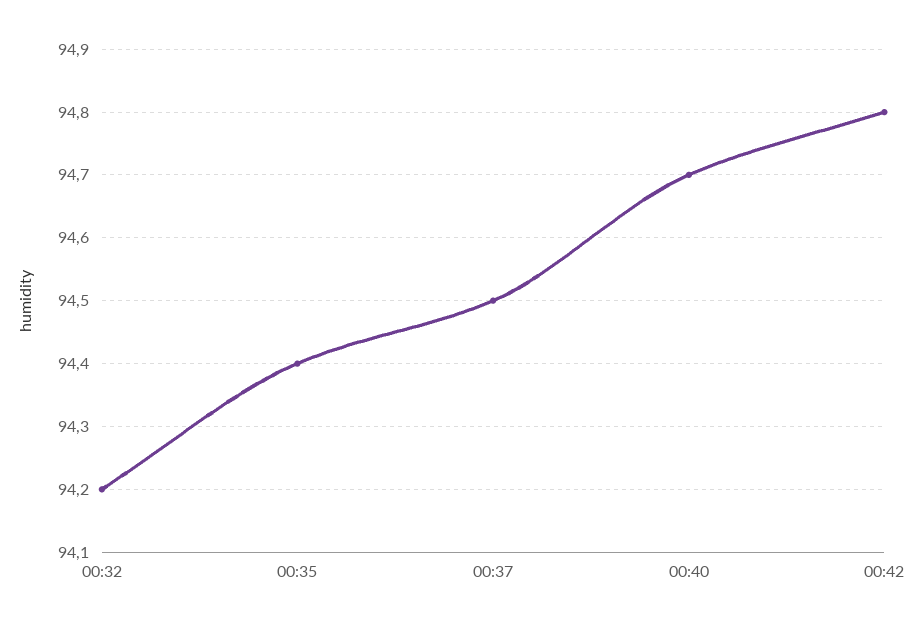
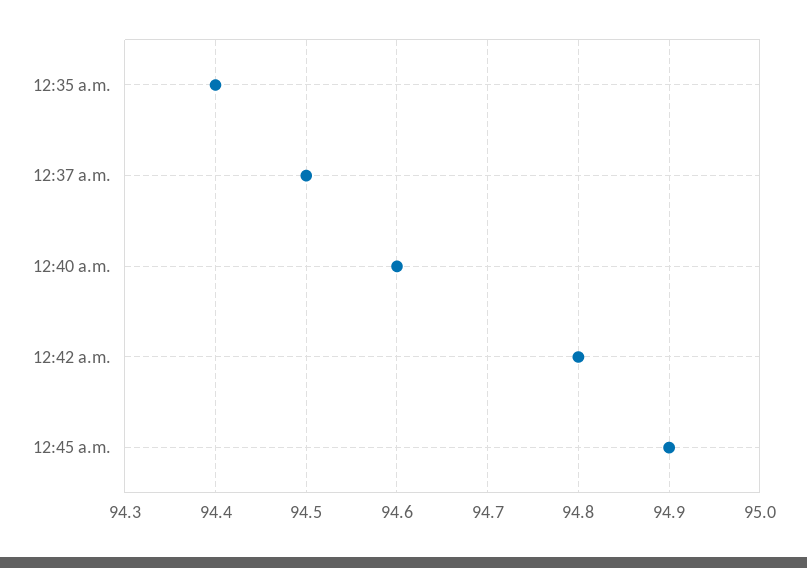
00:32: 94.2 -> none
00:40: 94.7 -> 94.6
12:45 a.m.: none -> 94.9

